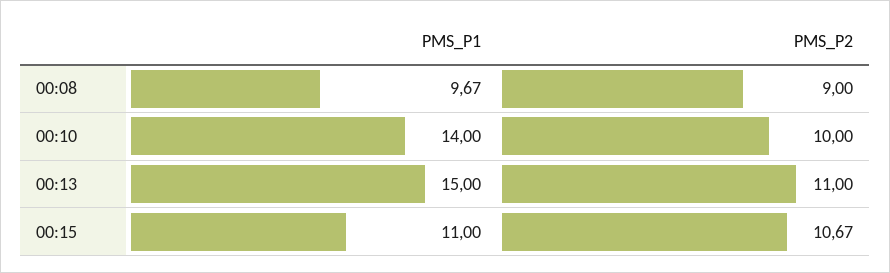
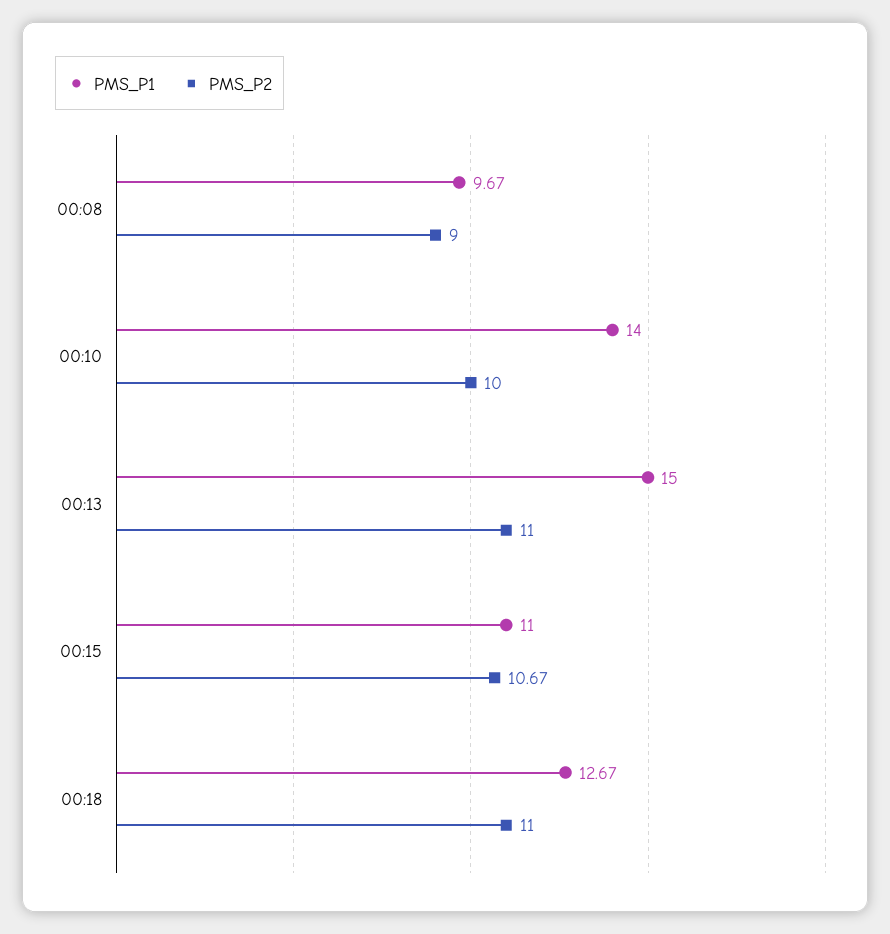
PMS_P1, 00:18: none -> 12.67
PMS_P2, 00:18: none -> 11

